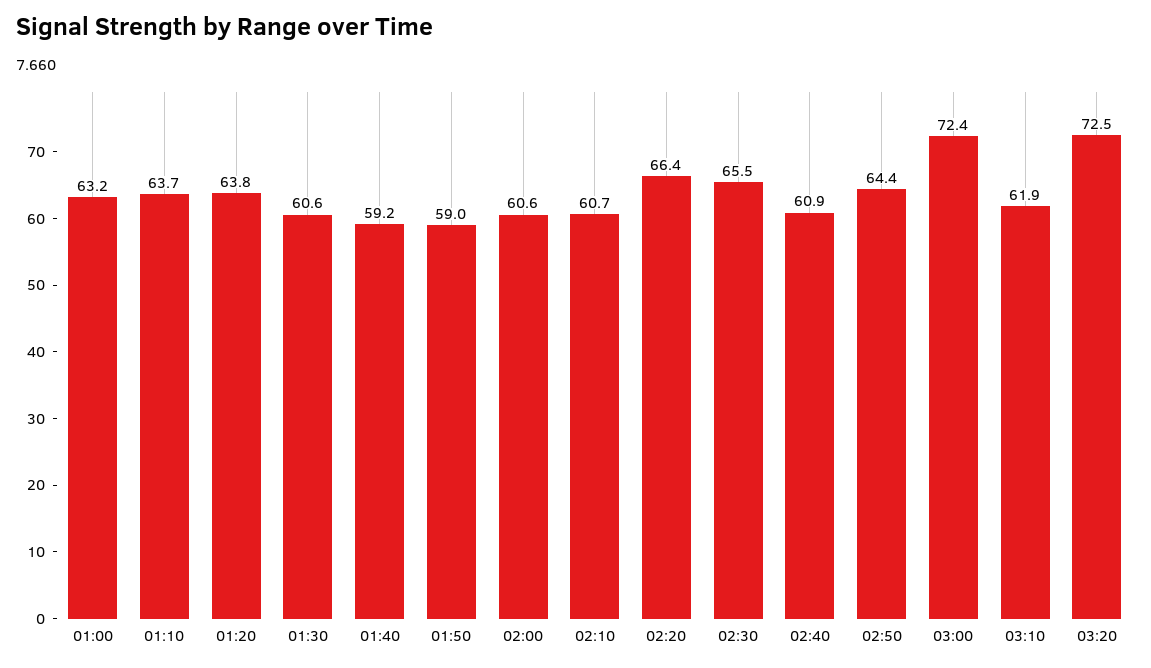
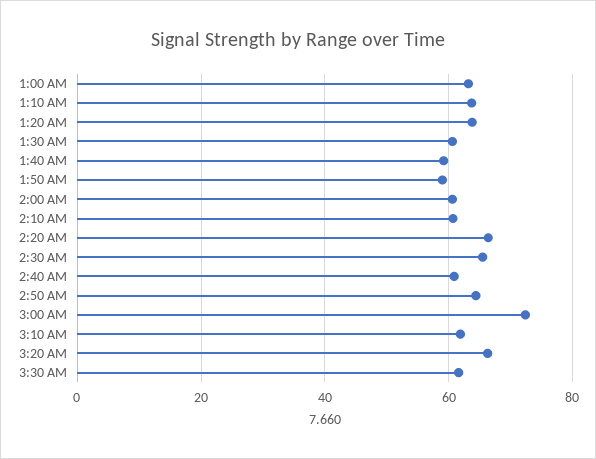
03:20: 72.5 -> 66
3:30 AM: none -> 62

